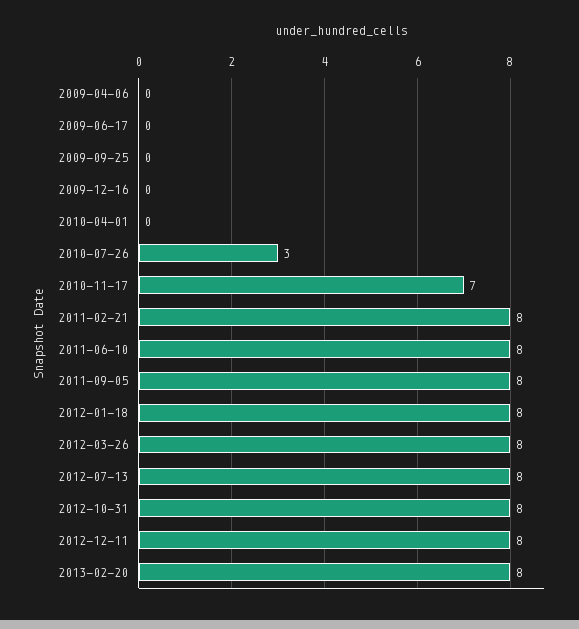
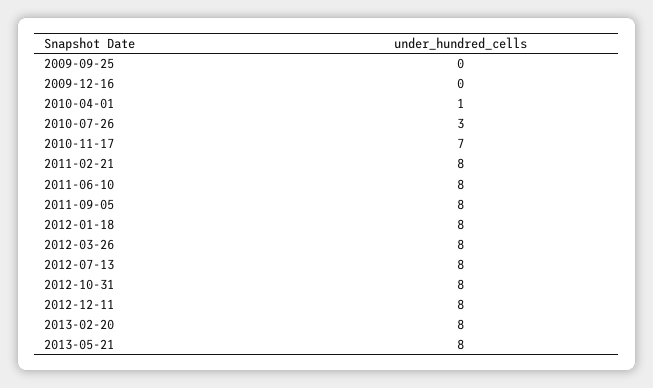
2009-04-06: 0 -> none
2009-06-17: 0 -> none
2010-04-01: 0 -> 1
2013-05-21: none -> 8

